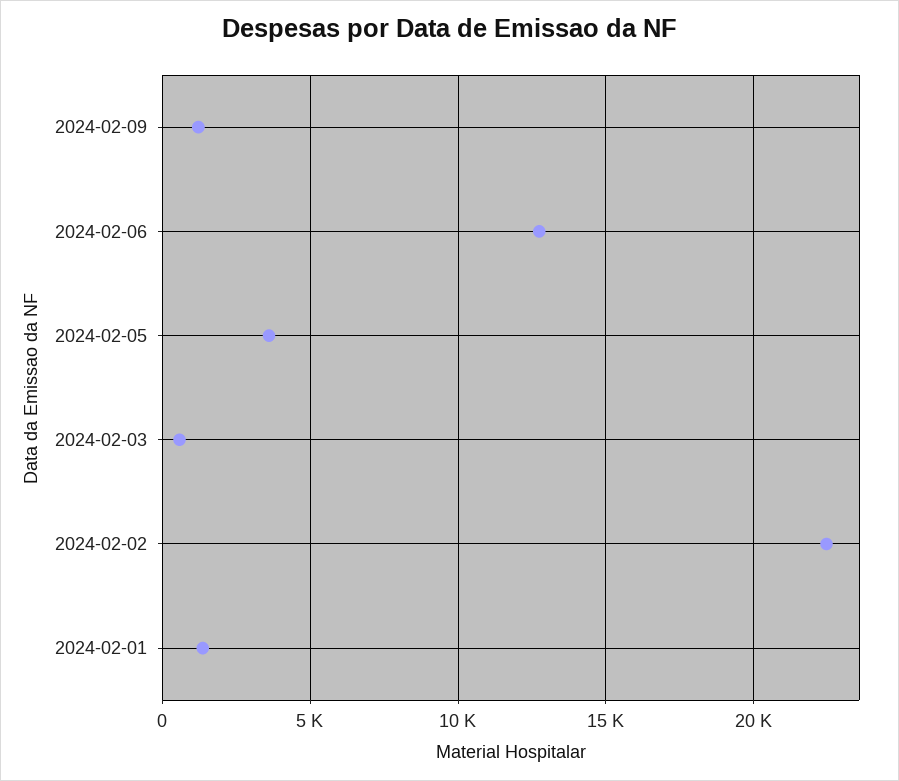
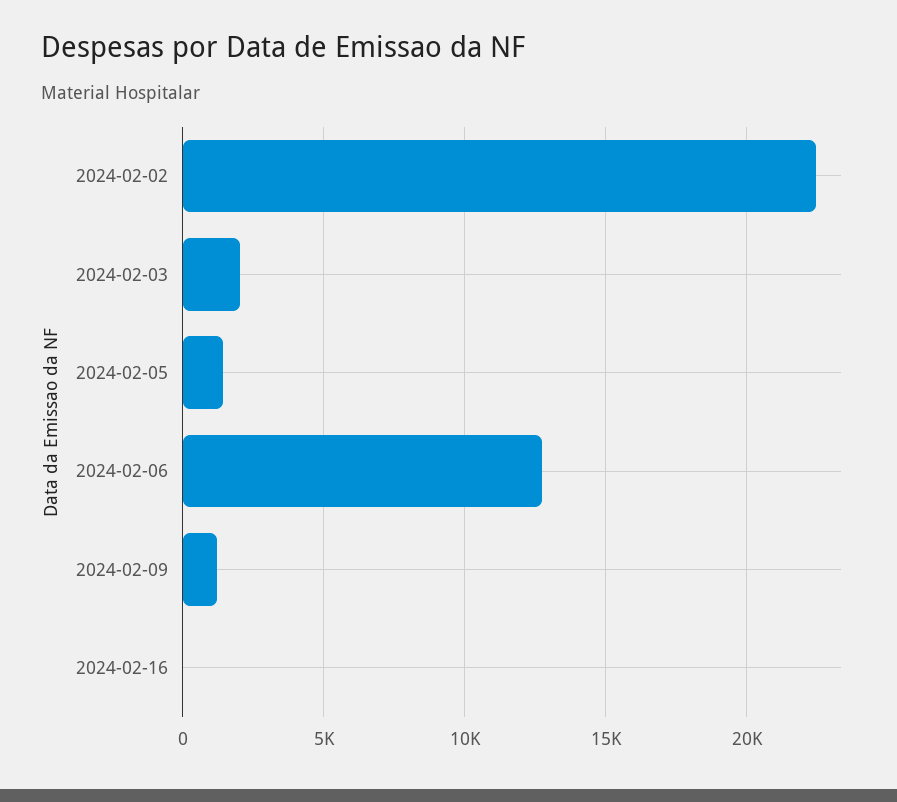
2024-02-05: 3500 -> 1500
2024-02-03: 500 -> 2000
2024-02-01: 1500 -> none
2024-02-16: none -> 0

